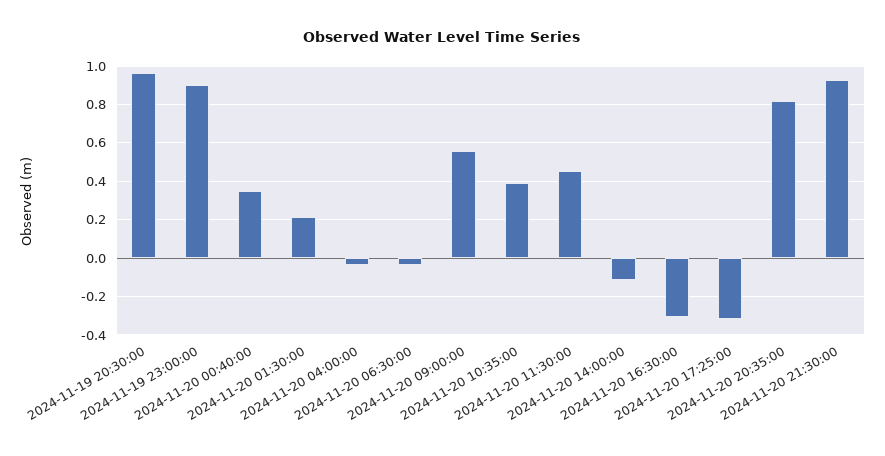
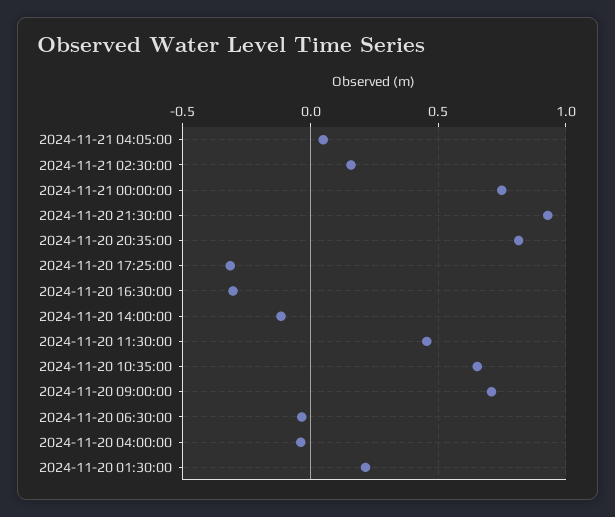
2024-11-19 20:30:00: 0.95 -> none
2024-11-19 23:00:00: 0.9 -> none
2024-11-20 00:40:00: 0.35 -> none
2024-11-20 09:00:00: 0.55 -> 0.7
2024-11-20 10:35:00: 0.4 -> 0.65
2024-11-21 04:05:00: none -> 0.05
2024-11-21 02:30:00: none -> 0.15
2024-11-21 00:00:00: none -> 0.75

